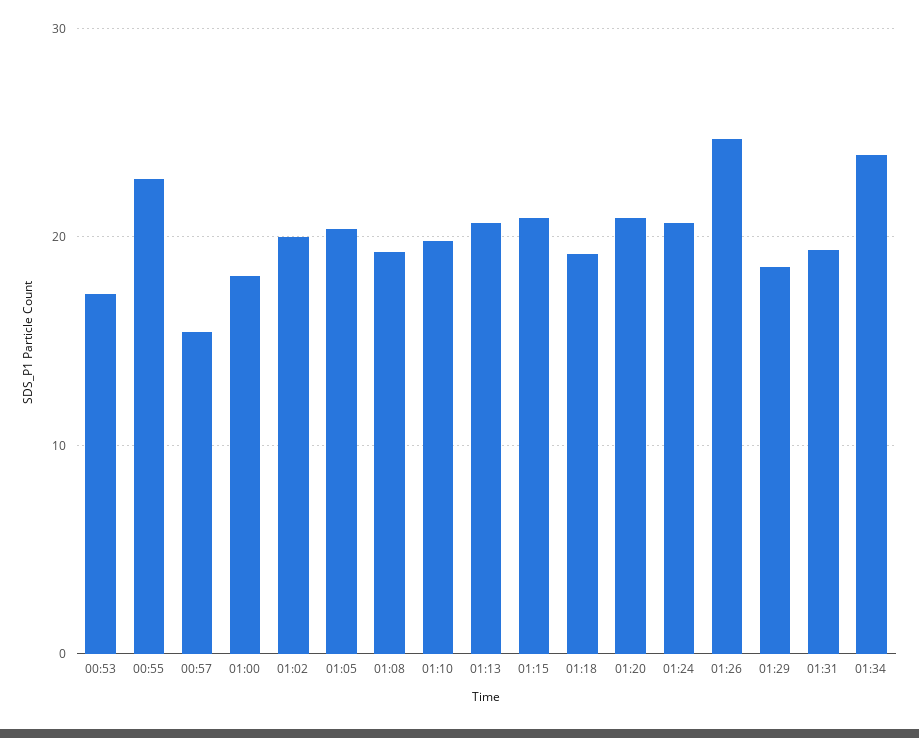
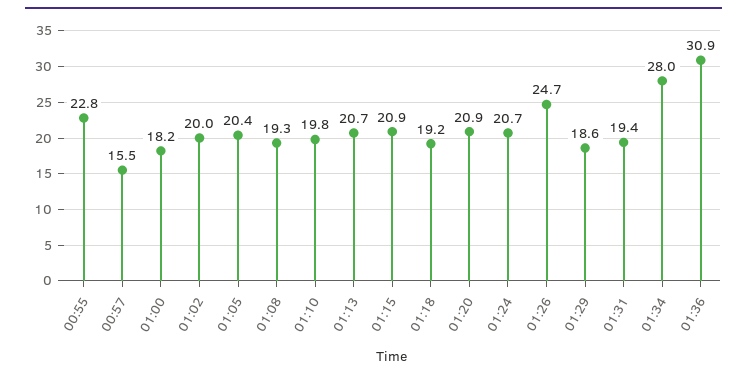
00:53: 17 -> none
01:34: 24 -> 28
01:36: none -> 30.9

